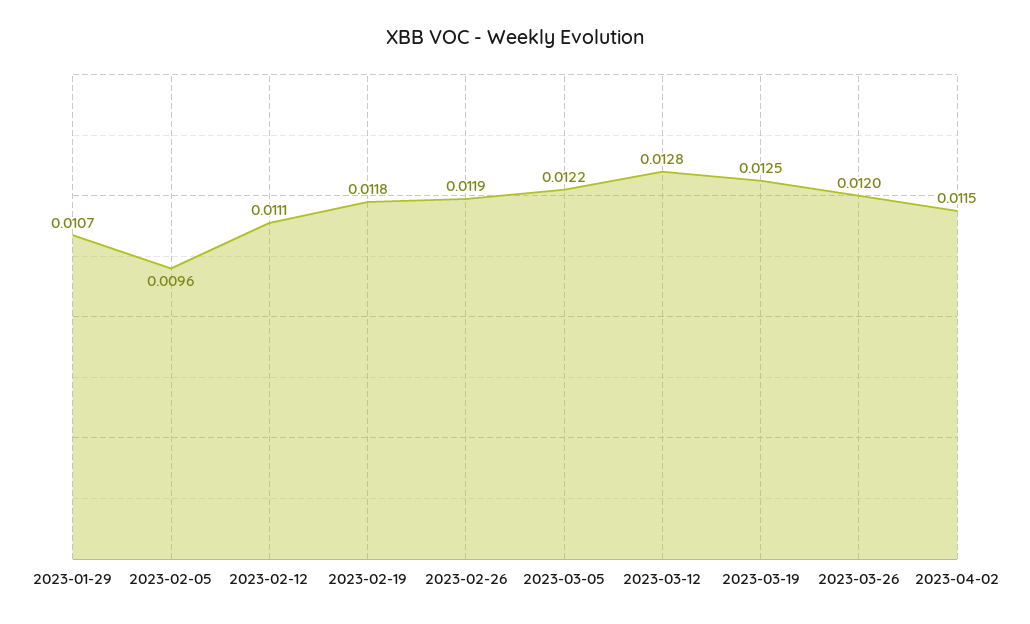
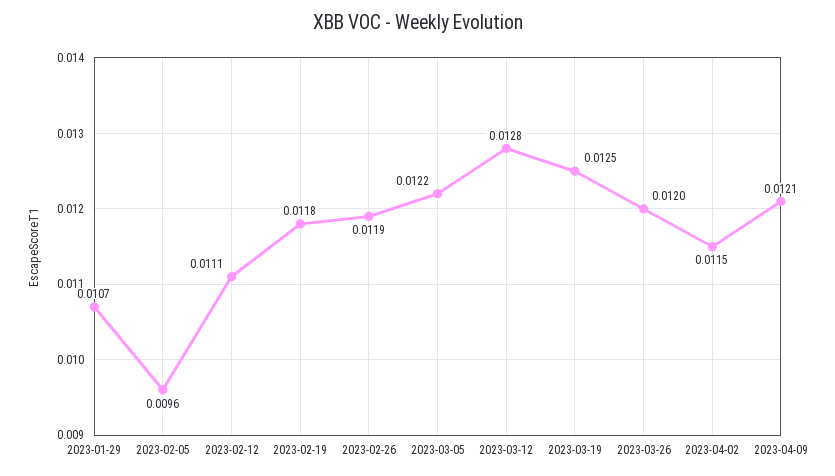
2023-04-09: none -> 0.0121

